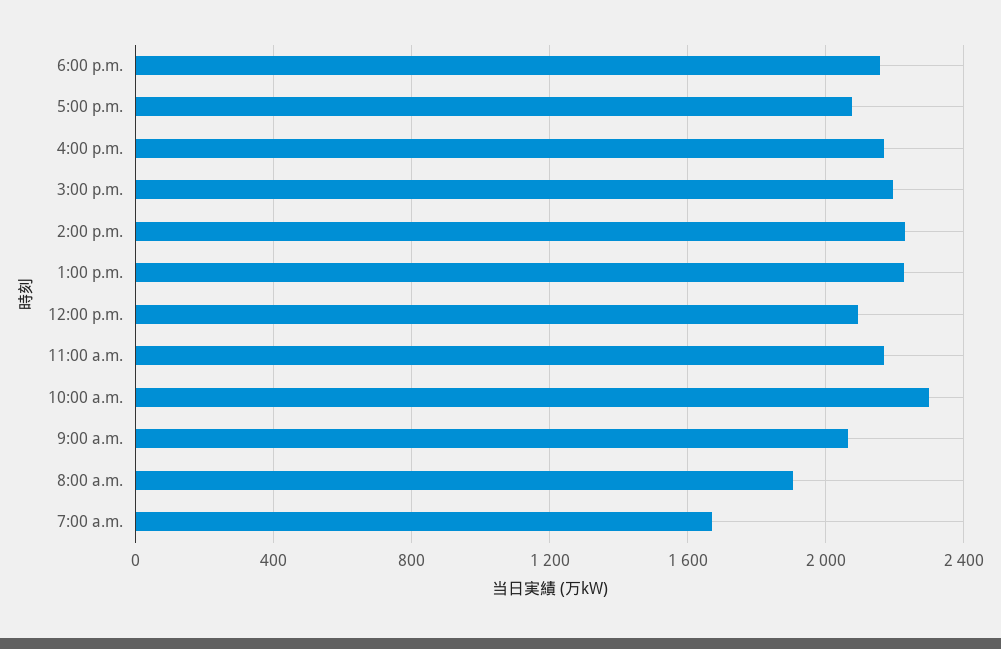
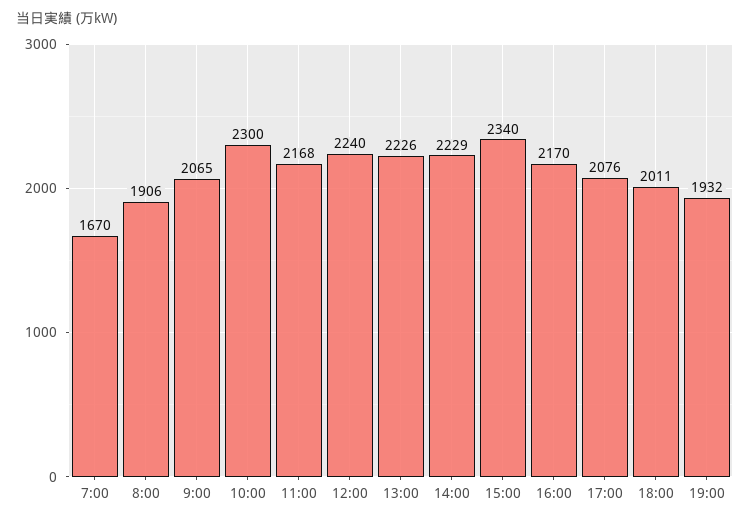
6:00 p.m.: 2150 -> 2011
3:00 p.m.: 2200 -> 2340
12:00 p.m.: 2100 -> 2240
19:00: none -> 1932

